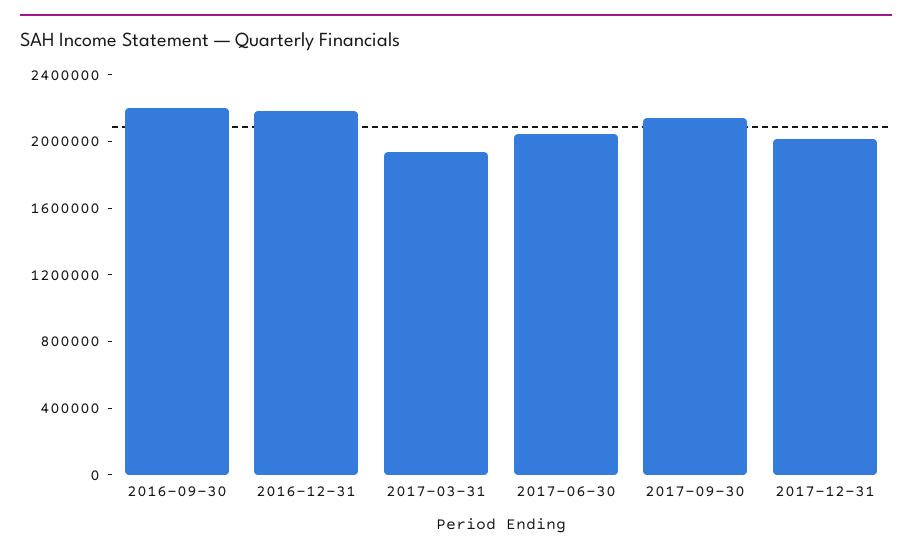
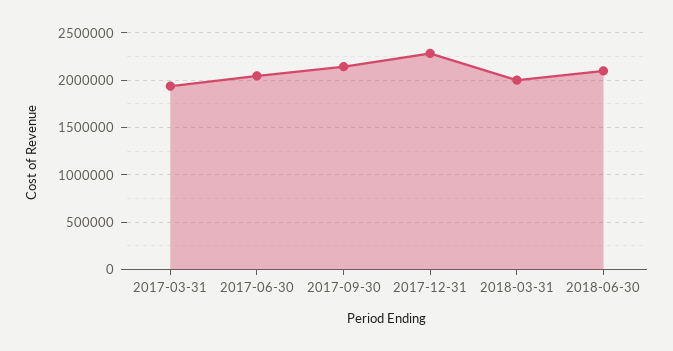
2016-09-30: 2200000 -> none
2016-12-31: 2200000 -> none
2017-12-31: 2000000 -> 2300000
2018-03-31: none -> 2000000
2018-06-30: none -> 2100000

